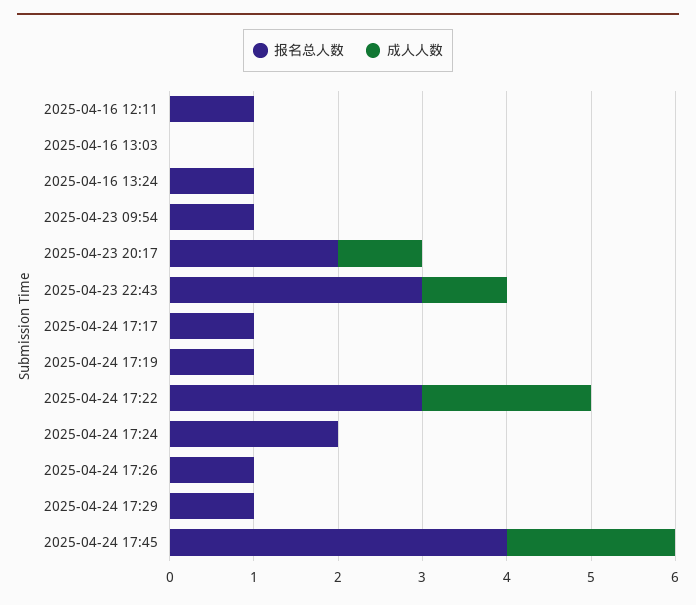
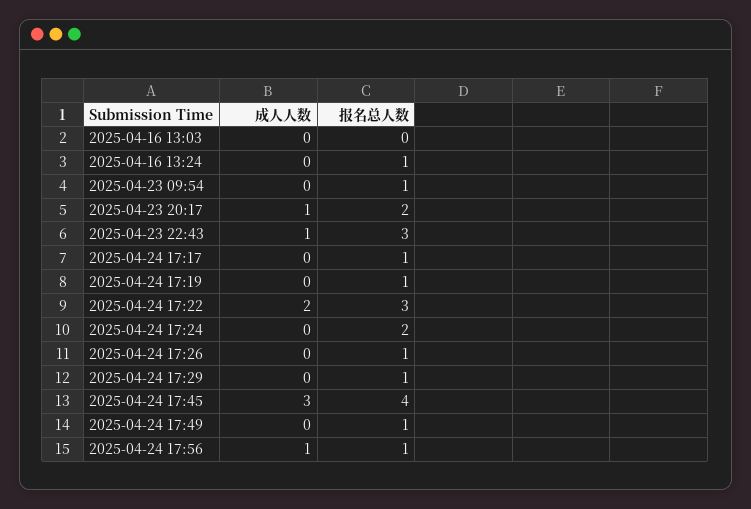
报名总人数, 2025-04-16 12:11: 1 -> none
成人人数, 2025-04-16 12:11: 0 -> none
成人人数, 2025-04-24 17:45: 2 -> 3
成人人数, 2025-04-24 17:49: none -> 0
报名总人数, 2025-04-24 17:49: none -> 1
成人人数, 2025-04-24 17:56: none -> 1
报名总人数, 2025-04-24 17:56: none -> 1

